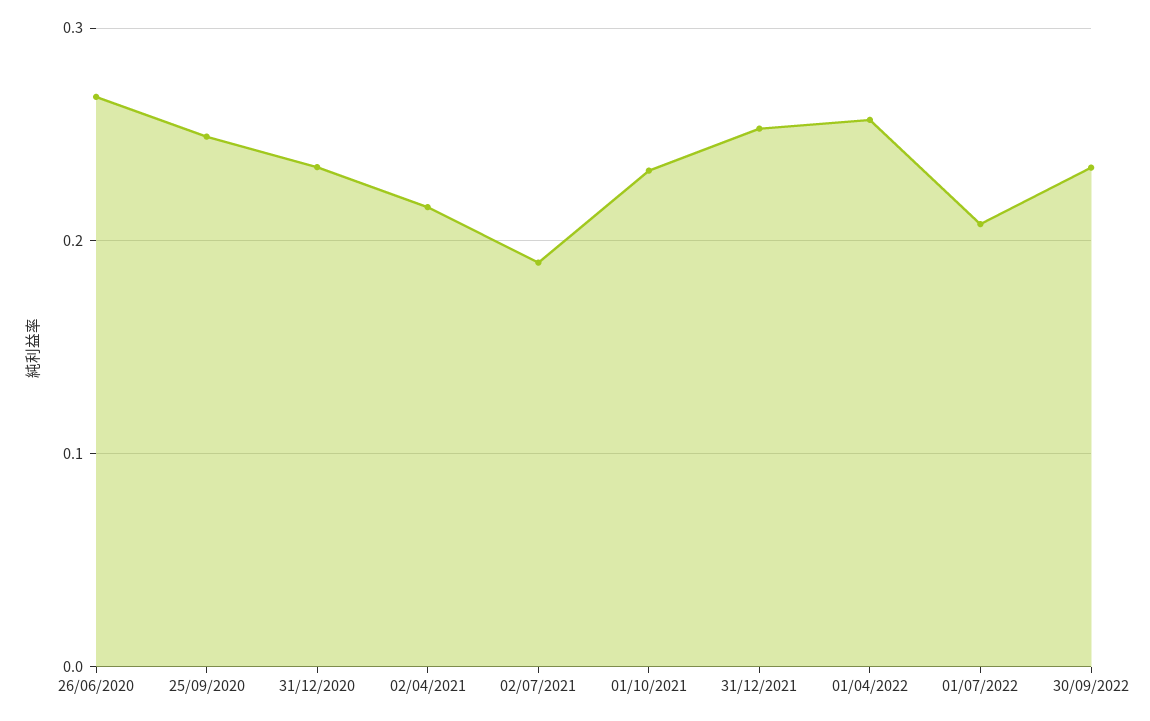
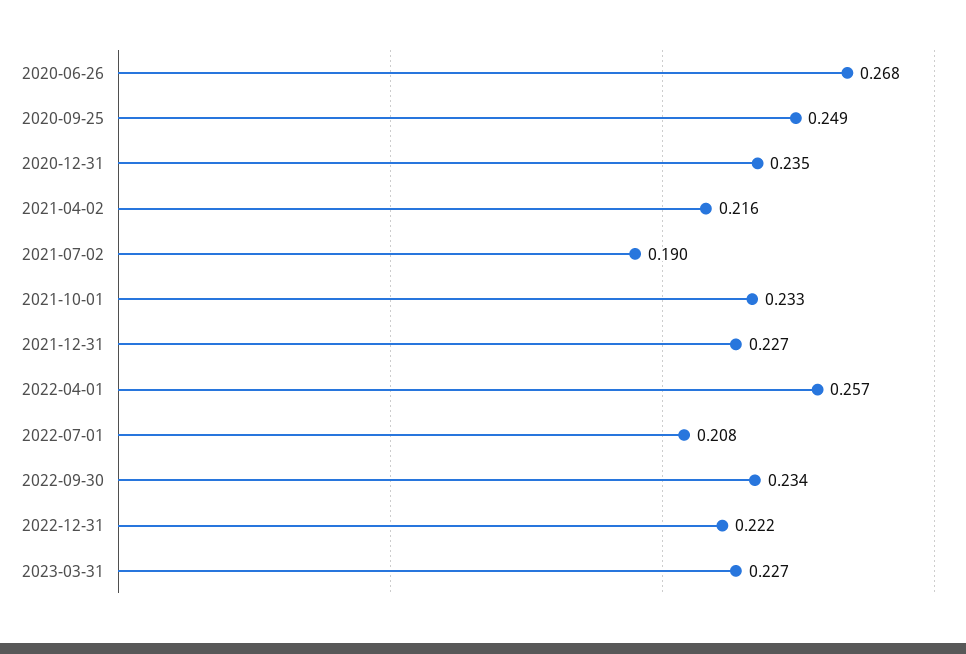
31/12/2021: 0.25 -> 0.227
2022-12-31: none -> 0.222
2023-03-31: none -> 0.227

